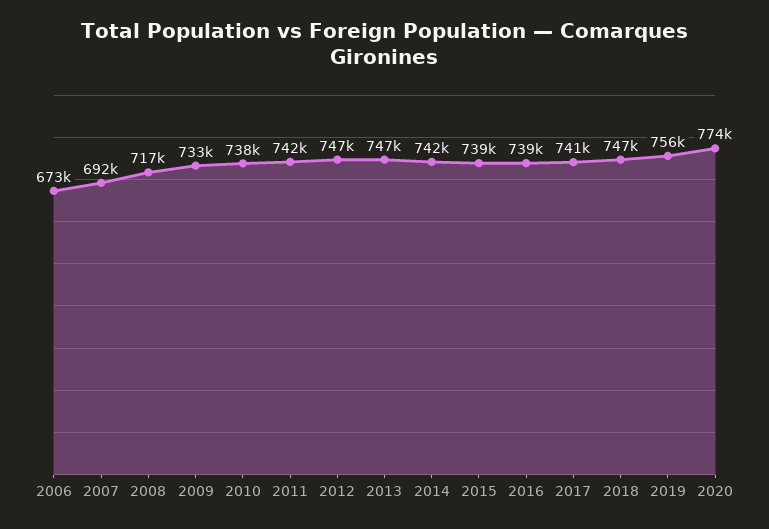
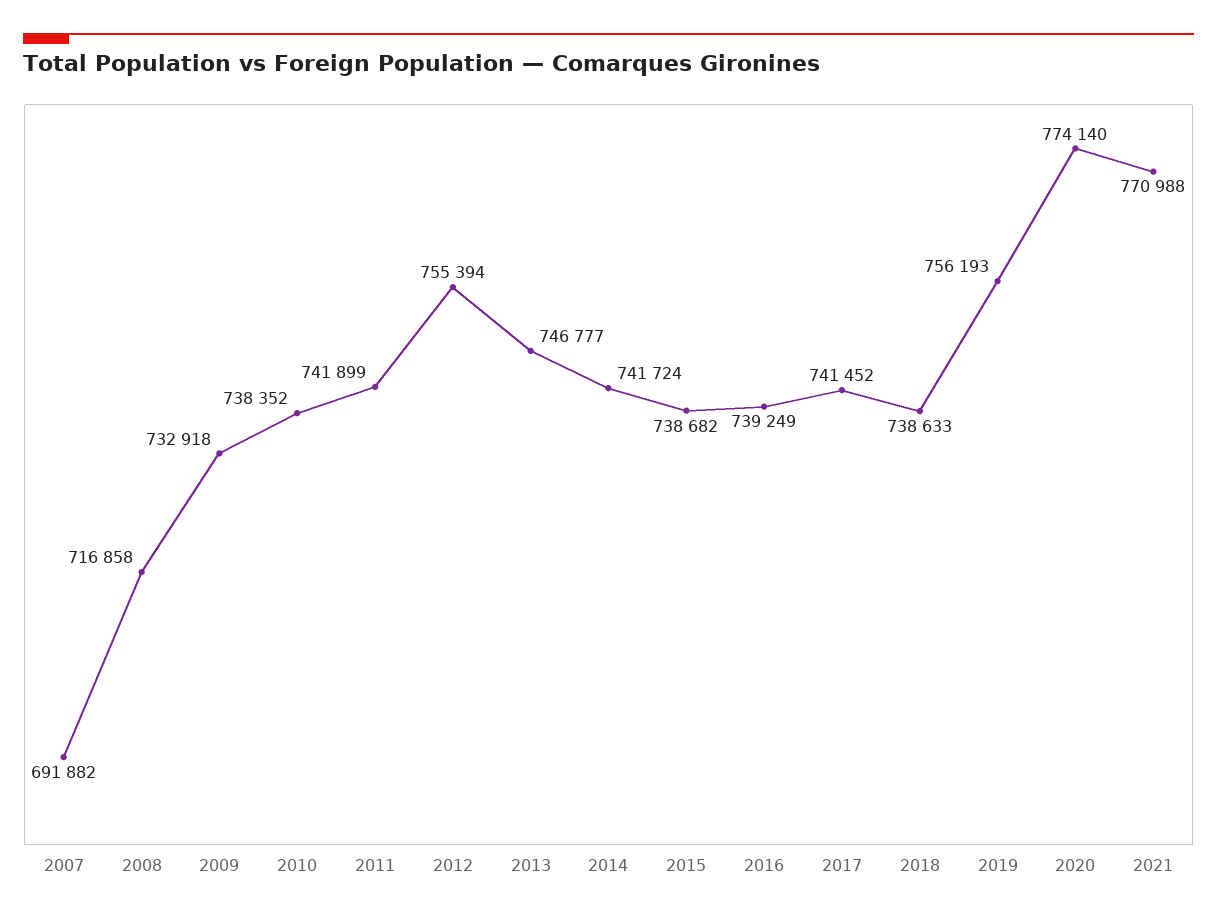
2006: 673000 -> none
2012: 747000 -> 755394
2018: 747000 -> 738633
2021: none -> 770988

